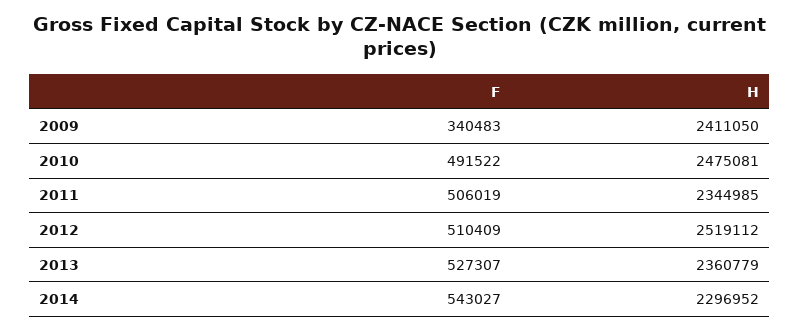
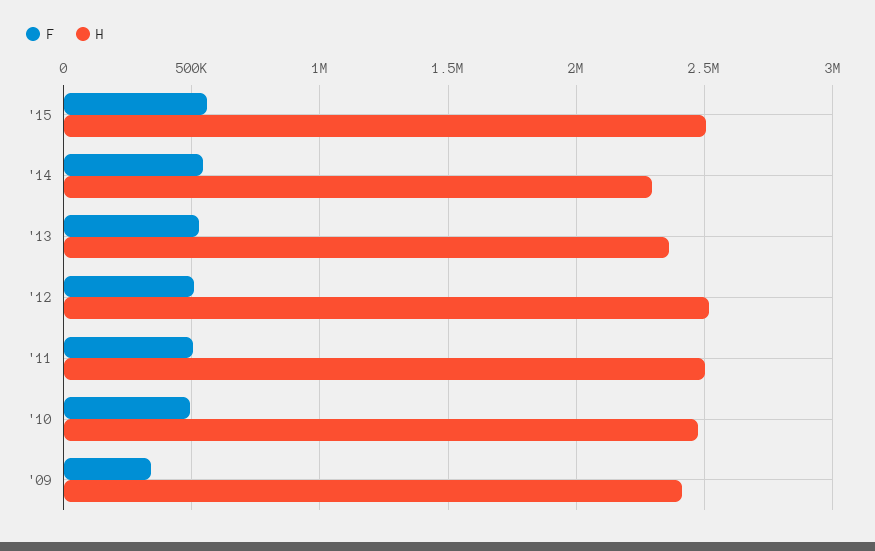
H, 2011: 2344985 -> 2500000
F, '15: none -> 550000
H, '15: none -> 2500000

